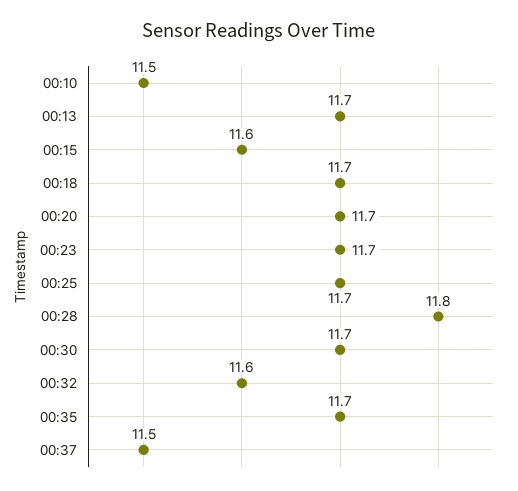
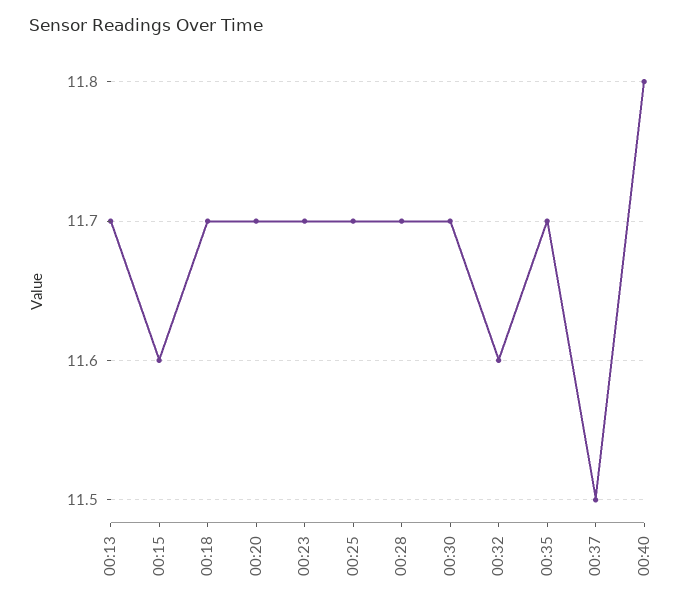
00:10: 11.5 -> none
00:28: 11.8 -> 11.7
00:40: none -> 11.8

